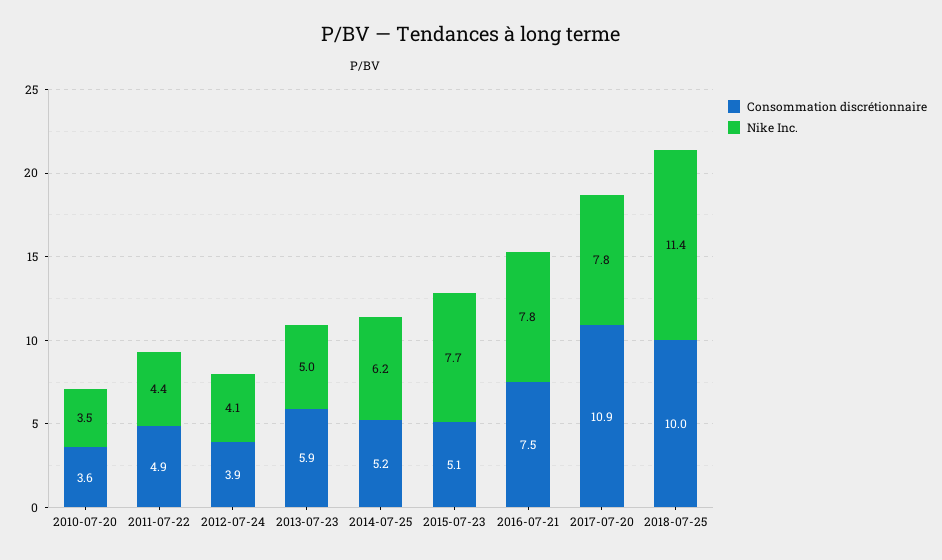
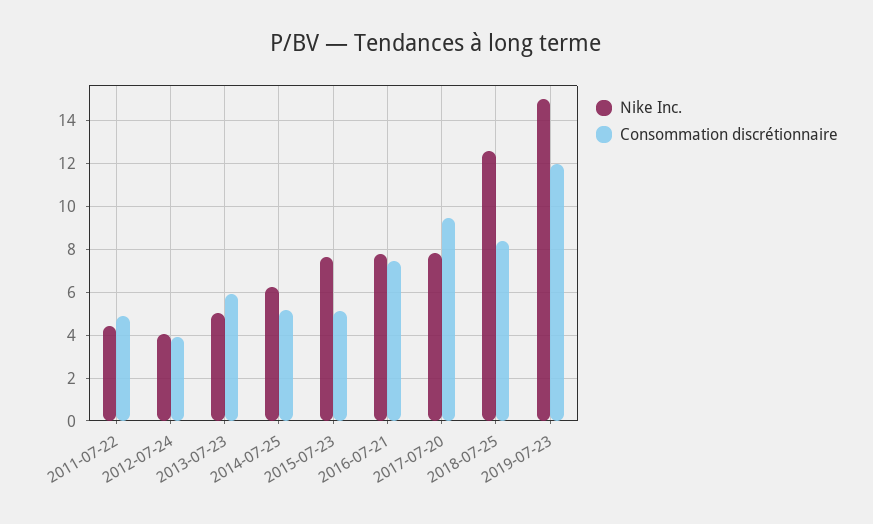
Consommation discrétionnaire, 2010-07-20: 3.6 -> none
Nike Inc., 2010-07-20: 3.5 -> none
Consommation discrétionnaire, 2017-07-20: 10.9 -> 9.5
Consommation discrétionnaire, 2018-07-25: 10 -> 8.5
Nike Inc., 2018-07-25: 11.4 -> 12.5
Nike Inc., 2019-07-23: none -> 15
Consommation discrétionnaire, 2019-07-23: none -> 12

